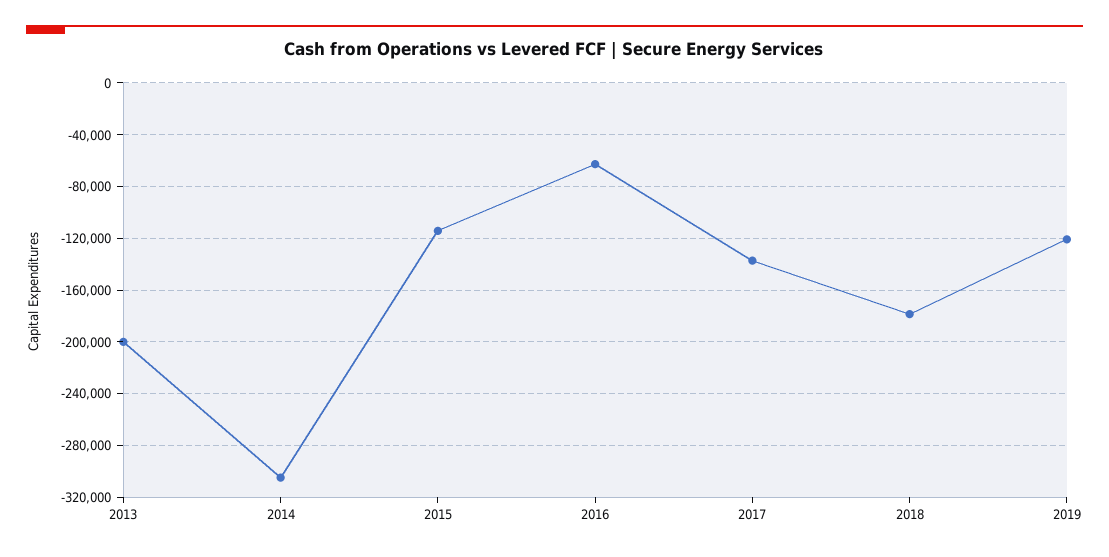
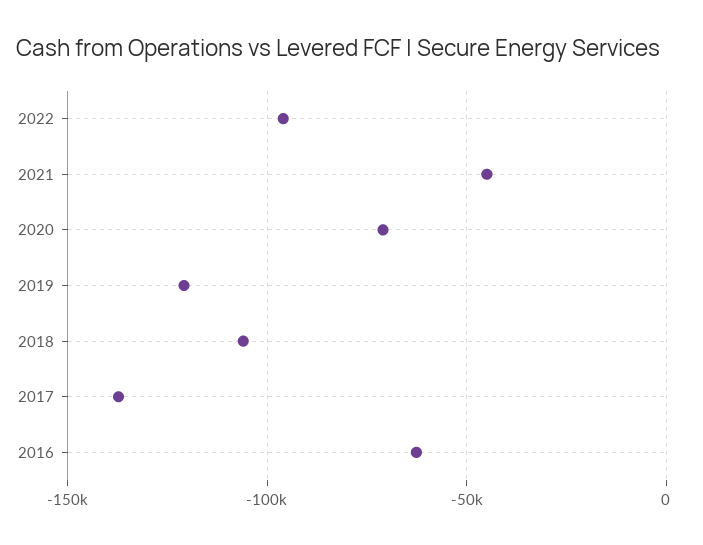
2013: -200000 -> none
2014: -305000 -> none
2015: -115000 -> none
2018: -180000 -> -105000
2022: none -> -95000
2021: none -> -45000
2020: none -> -70000

